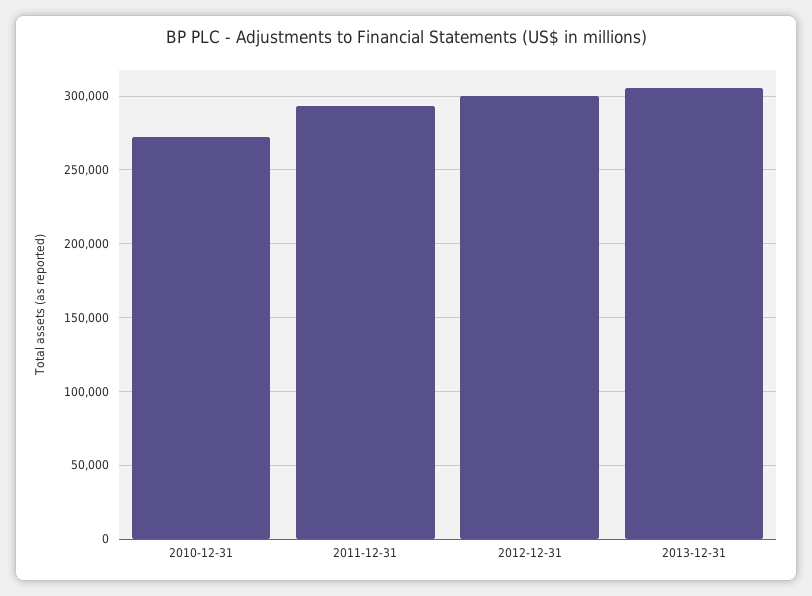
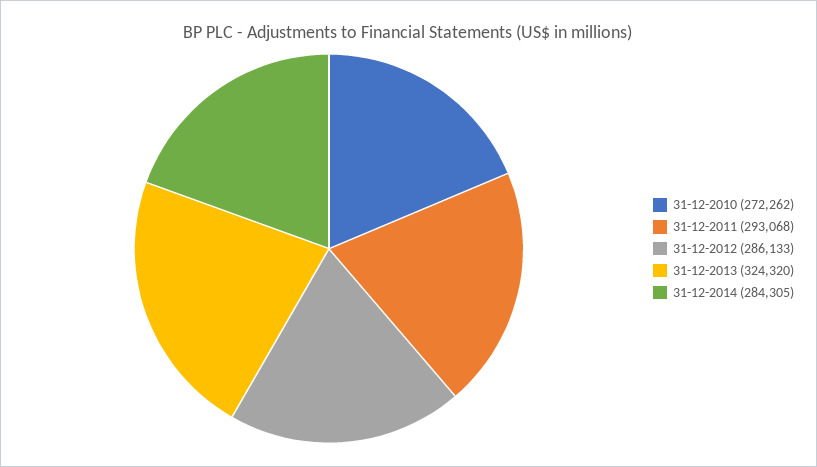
2012-12-31: 300000 -> 286133
2013-12-31: 305000 -> 324320
31-12-2014: none -> 284305

